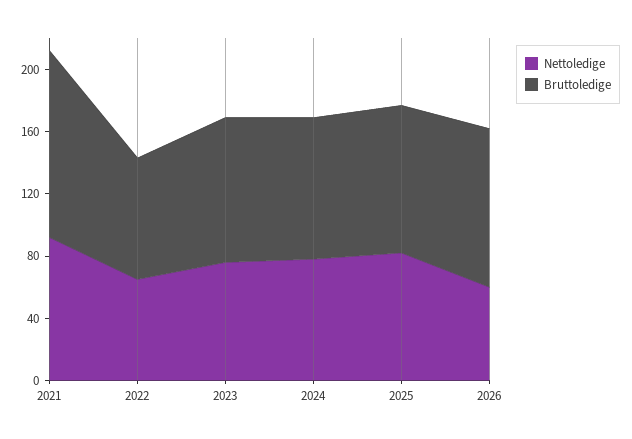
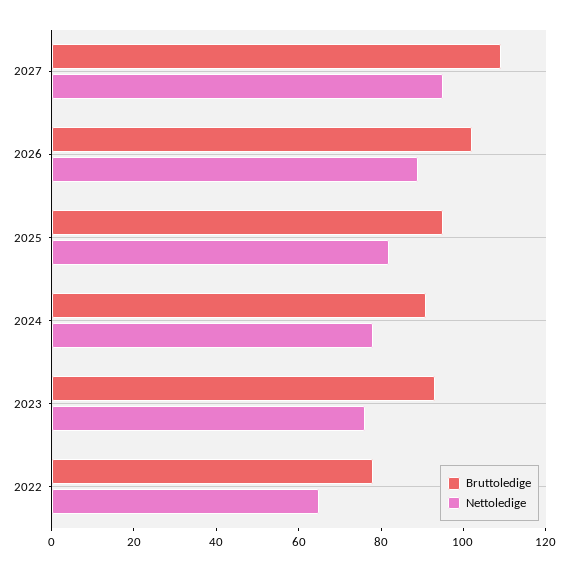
Nettoledige, 2021: 90 -> none
Bruttoledige, 2021: 120 -> none
Nettoledige, 2026: 60 -> 90
Bruttoledige, 2027: none -> 110
Nettoledige, 2027: none -> 95

